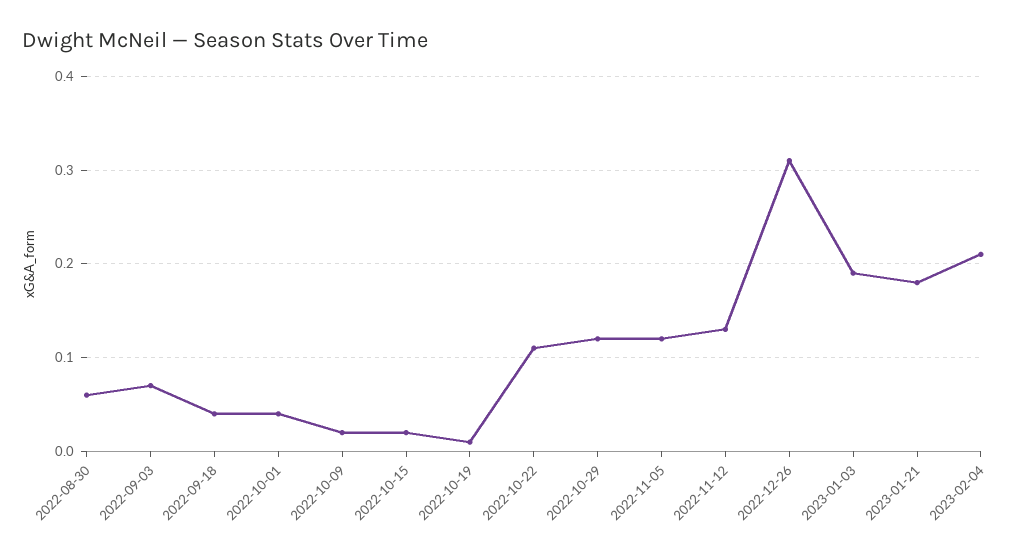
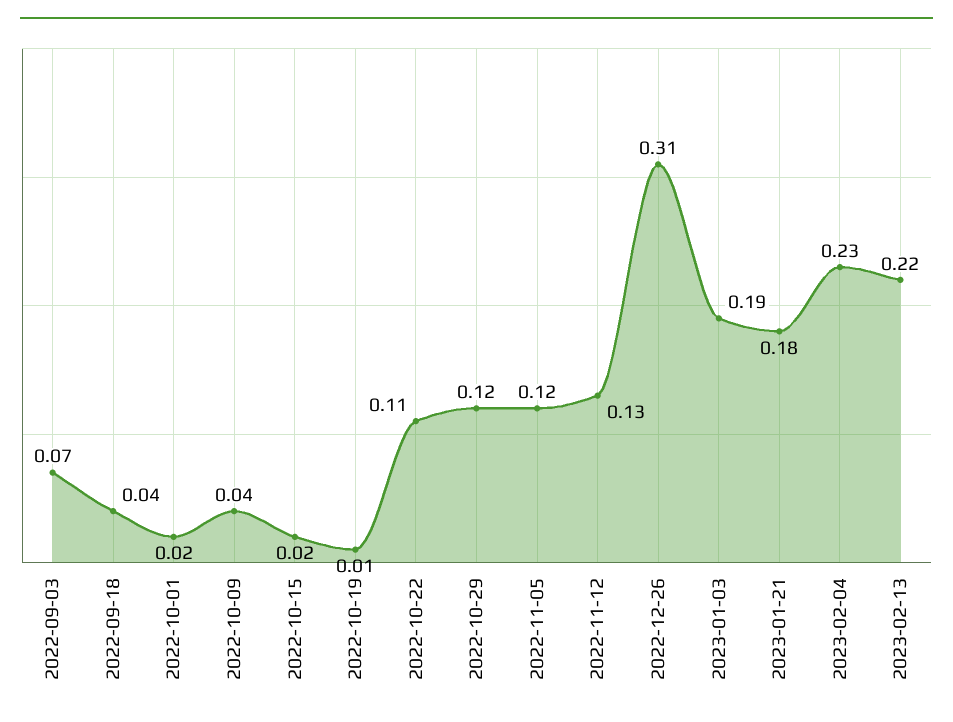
2022-08-30: 0.06 -> none
2022-10-01: 0.04 -> 0.02
2022-10-09: 0.02 -> 0.04
2023-02-04: 0.21 -> 0.23
2023-02-13: none -> 0.22

